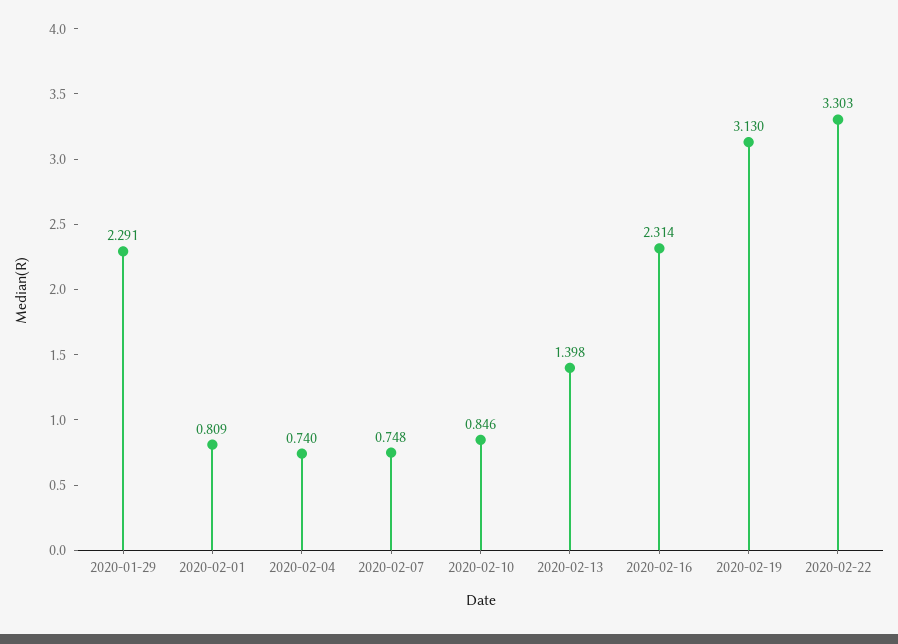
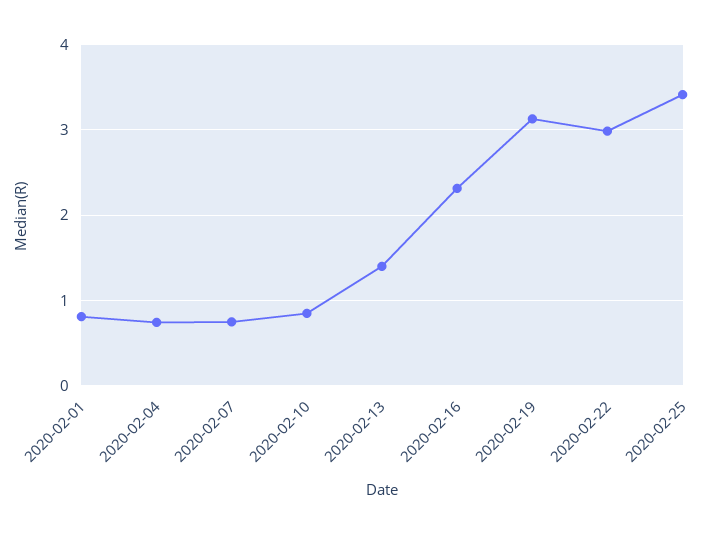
2020-01-29: 2.291 -> none
2020-02-22: 3.303 -> 3
2020-02-25: none -> 3.4

